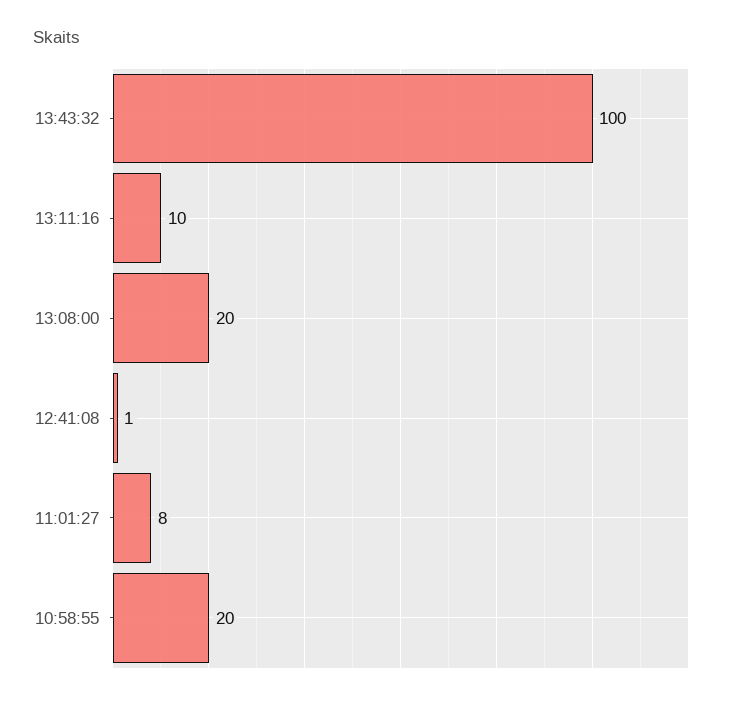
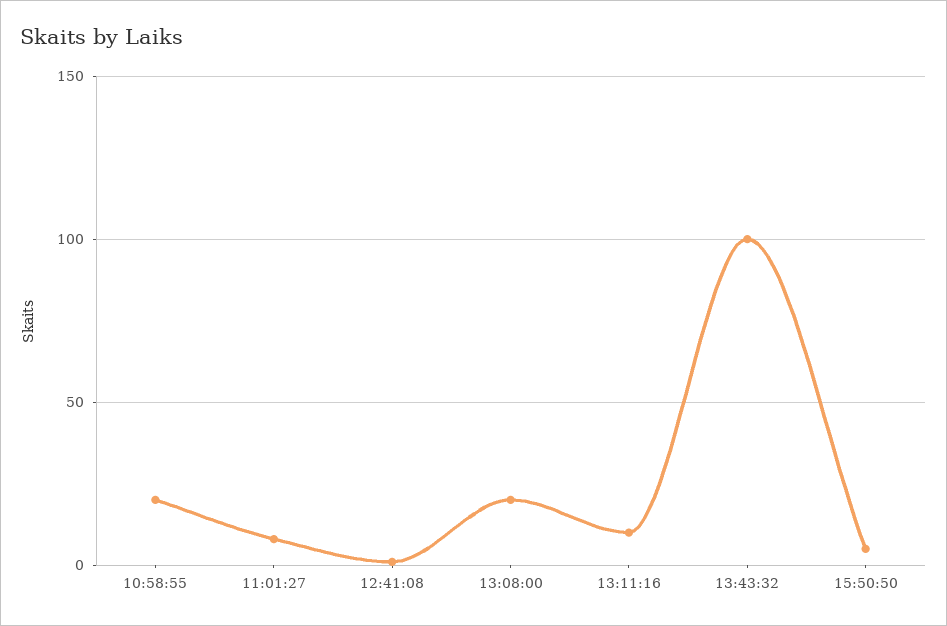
15:50:50: none -> 5

